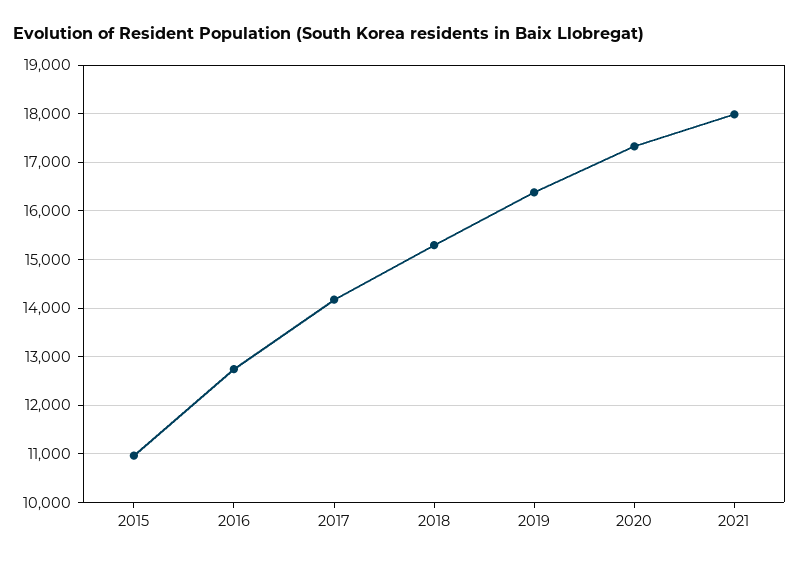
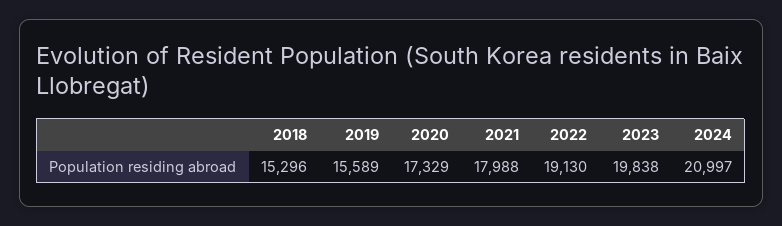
2015: 11000 -> none
2016: 12800 -> none
2017: 14200 -> none
2019: 16400 -> 15589
2022: none -> 19130
2023: none -> 19838
2024: none -> 20997

